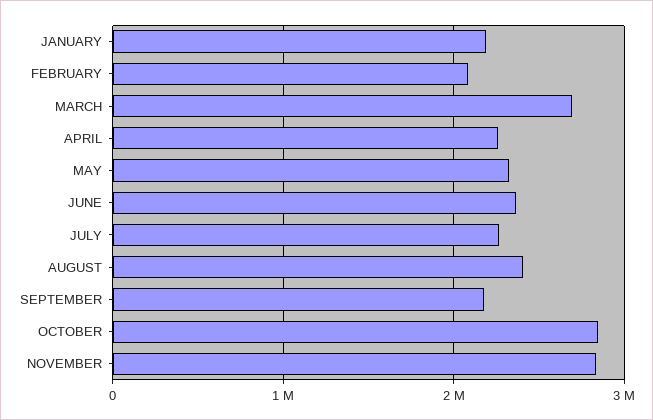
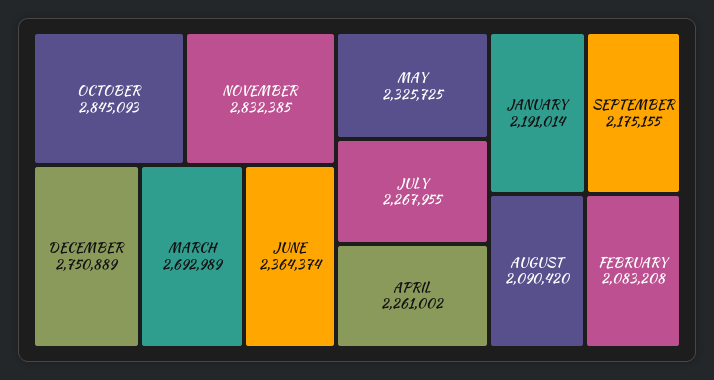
AUGUST: 2400000 -> 2090420
DECEMBER: none -> 2750889

